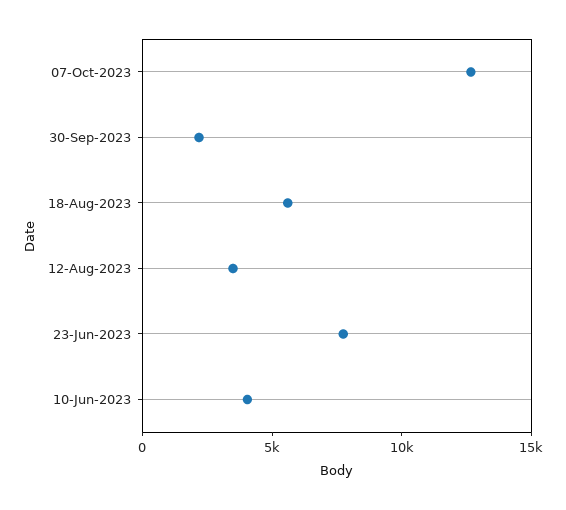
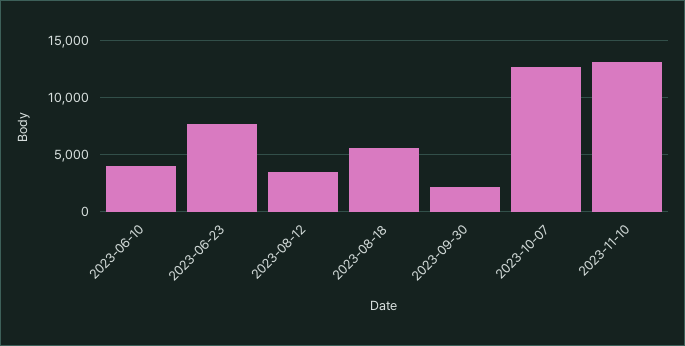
2023-11-10: none -> 13000

